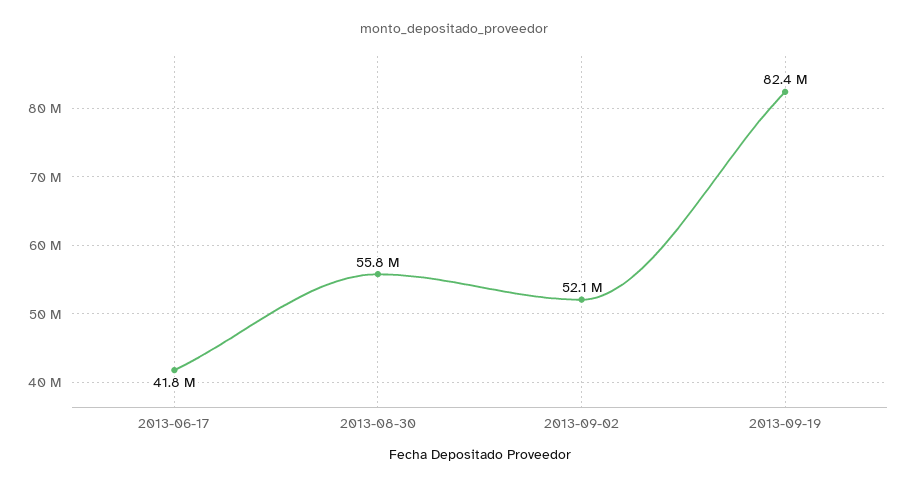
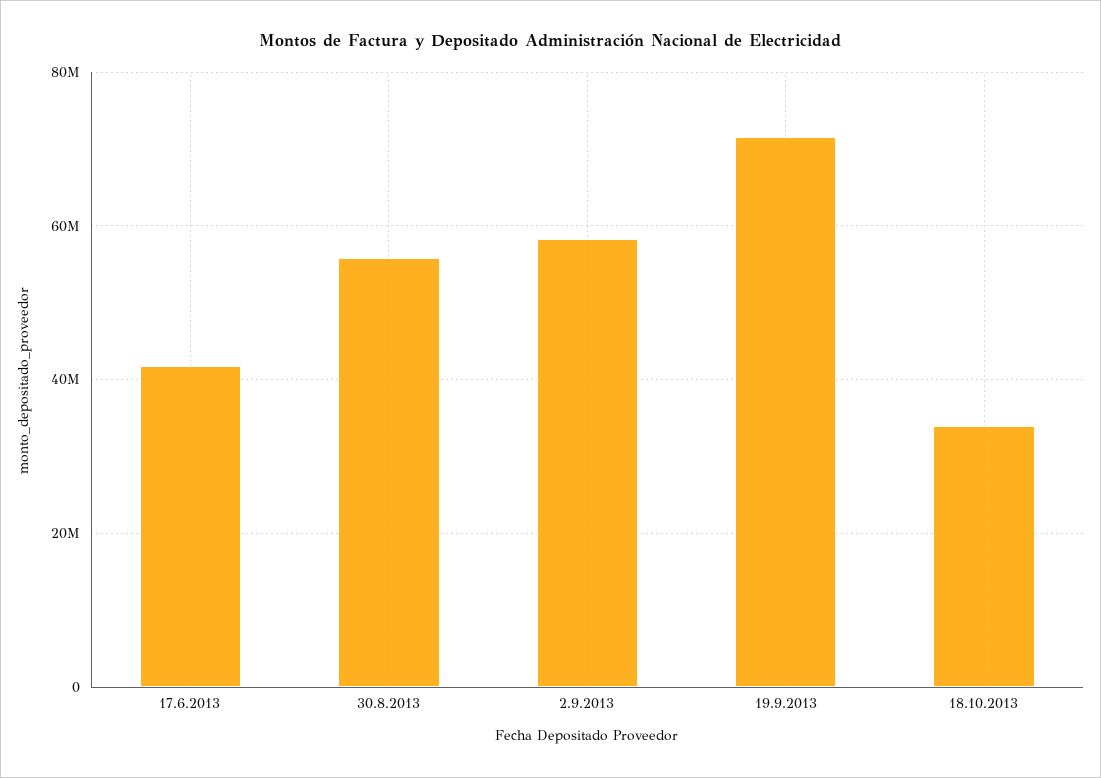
2013-09-02: 52100000 -> 58000000
2013-09-19: 82400000 -> 72000000
18.10.2013: none -> 34000000

